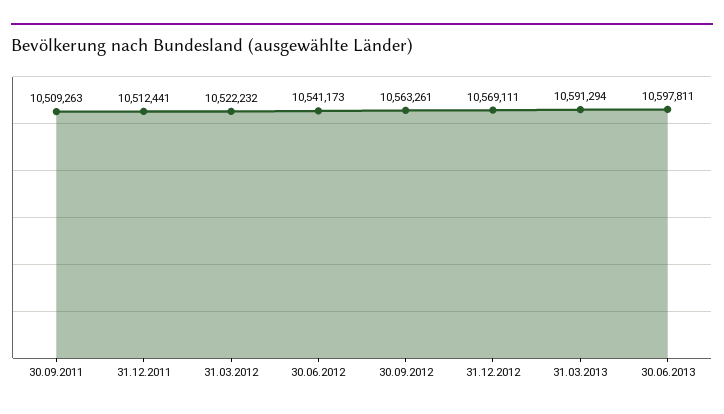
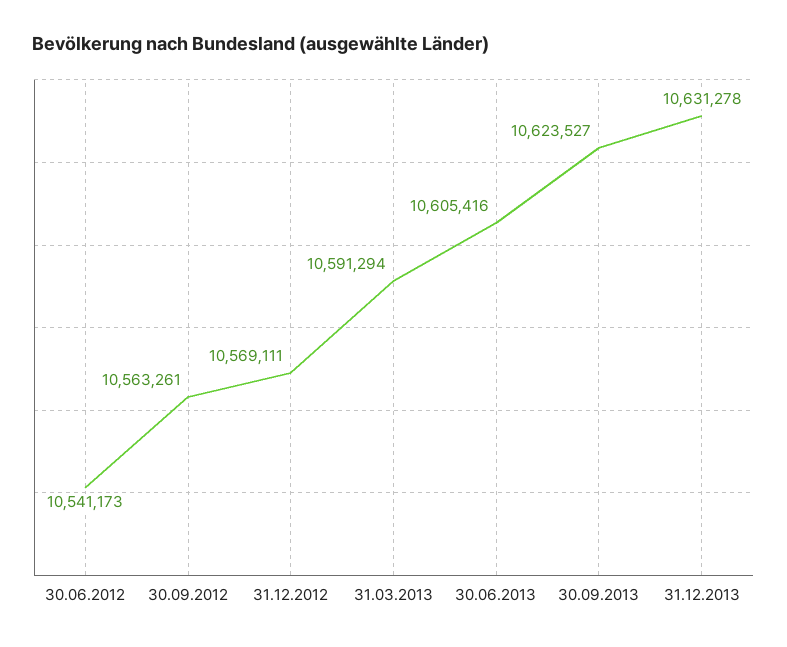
30.09.2011: 10509263 -> none
31.12.2011: 10512441 -> none
31.03.2012: 10522232 -> none
30.06.2013: 10597811 -> 10605416
30.09.2013: none -> 10623527
31.12.2013: none -> 10631278

